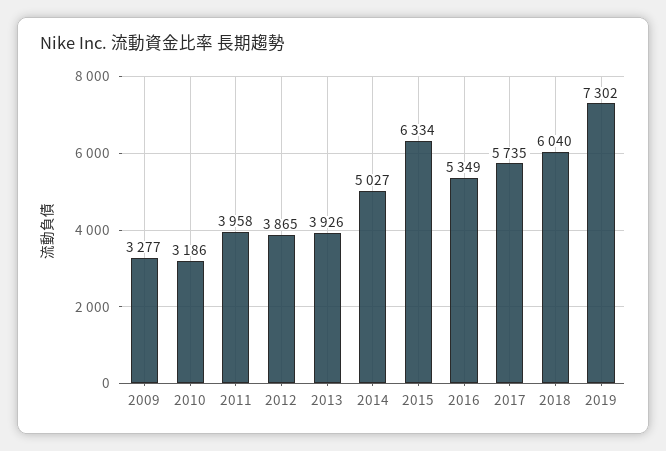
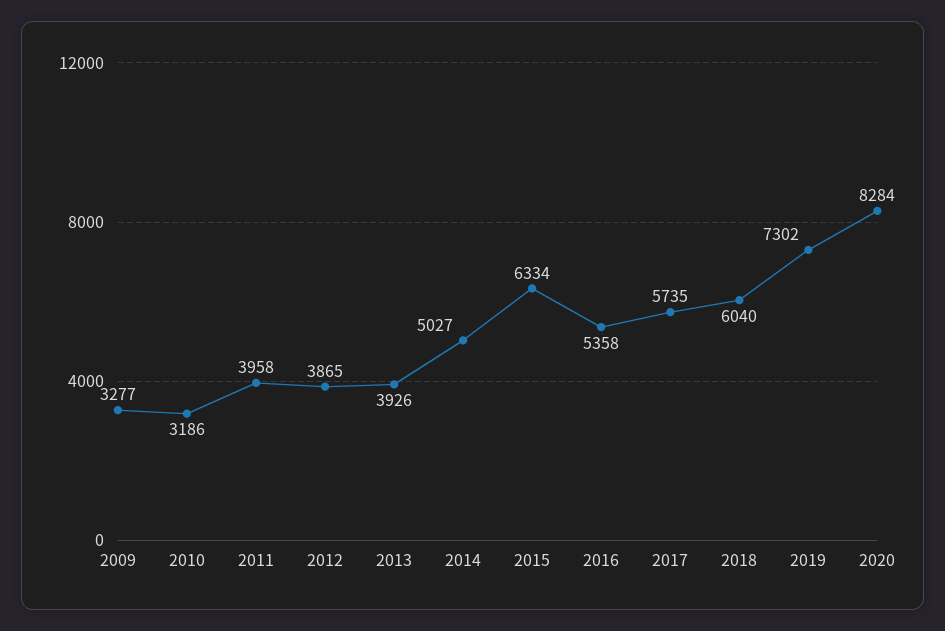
2016: 5349 -> 5358
2020: none -> 8284

